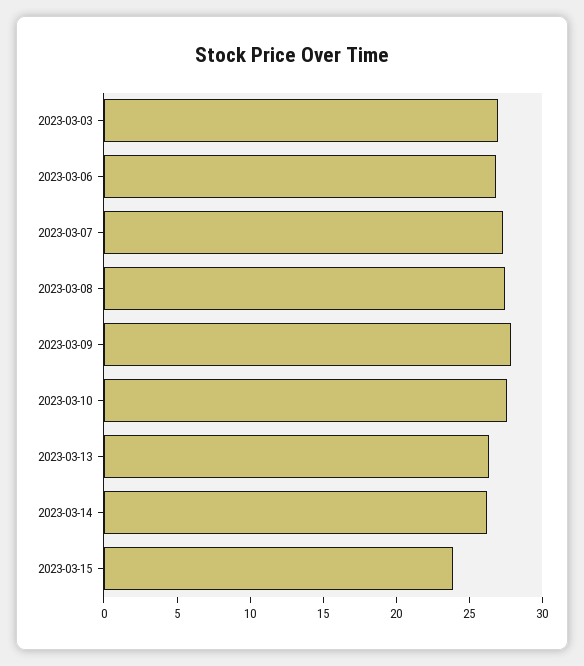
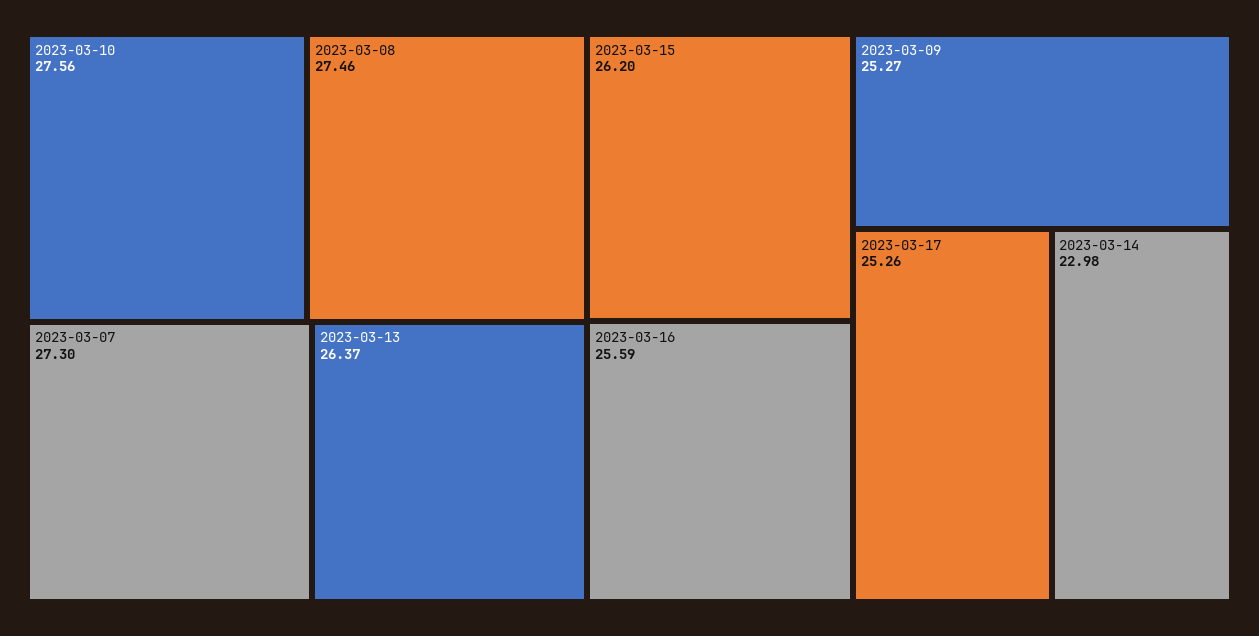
2023-03-03: 27 -> none
2023-03-06: 27 -> none
2023-03-09: 28 -> 25.27
2023-03-14: 26 -> 22.98
2023-03-15: 24 -> 26.2
2023-03-16: none -> 25.59
2023-03-17: none -> 25.26

